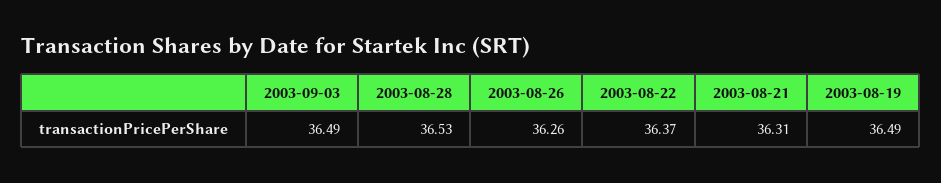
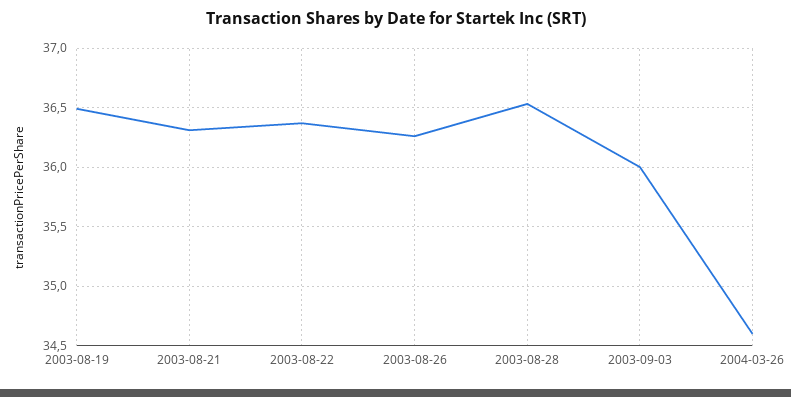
2003-09-03: 36.49 -> 36
2004-03-26: none -> 34.6

